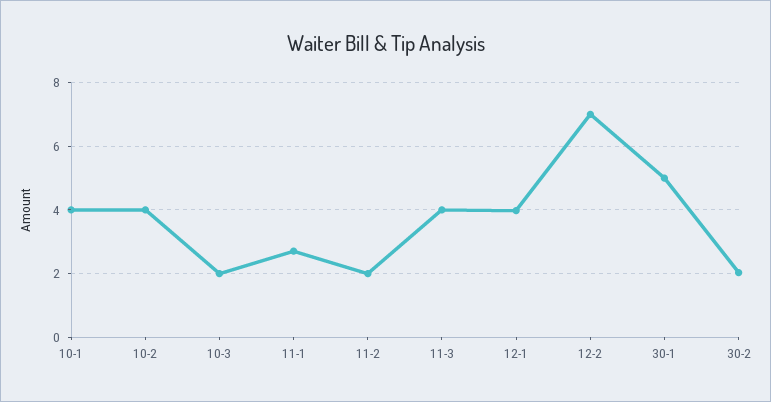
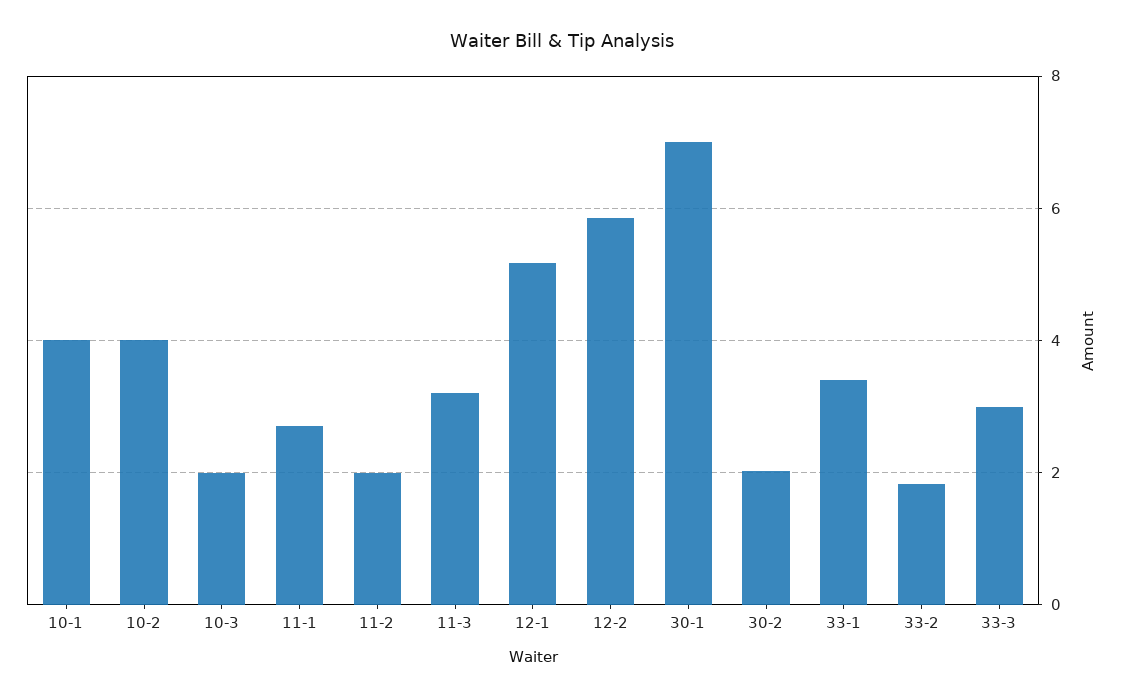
11-3: 4 -> 3.2
12-1: 4 -> 5.2
12-2: 7 -> 5.8
30-1: 5 -> 7
33-1: none -> 3.4
33-2: none -> 1.8
33-3: none -> 3

